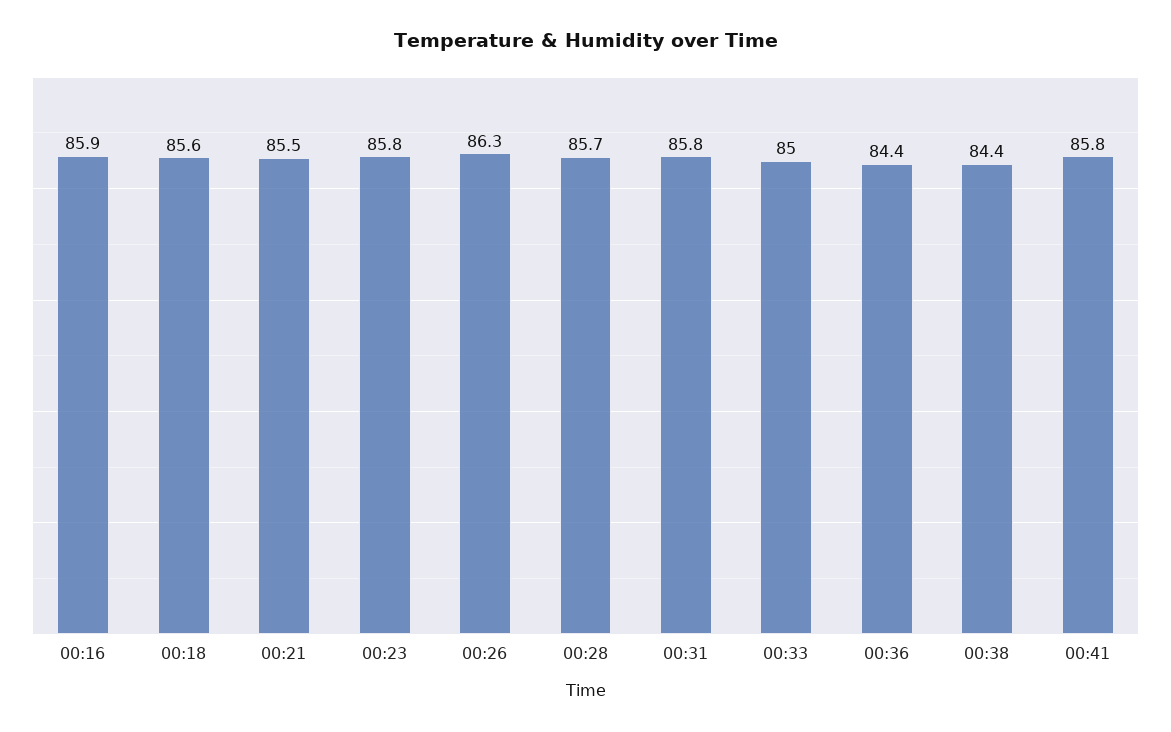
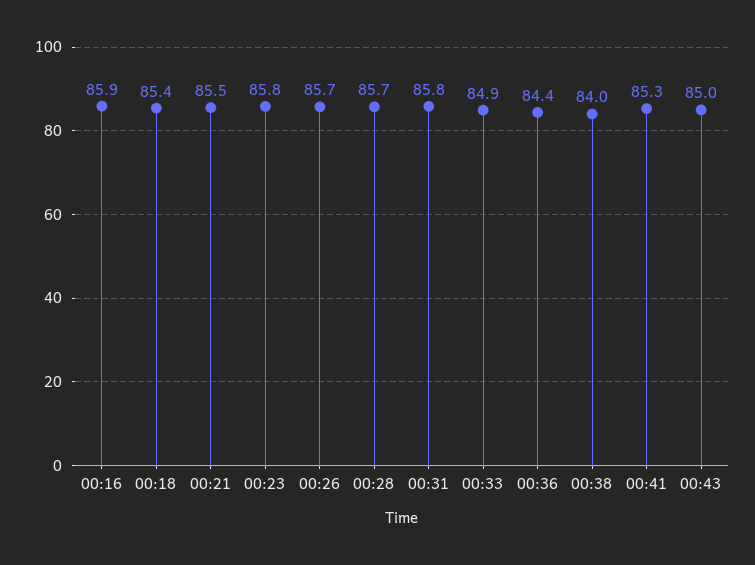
00:18: 85.6 -> 85.4
00:26: 86.3 -> 85.7
00:33: 85 -> 84.9
00:38: 84.4 -> 84
00:41: 85.8 -> 85.3
00:43: none -> 85

